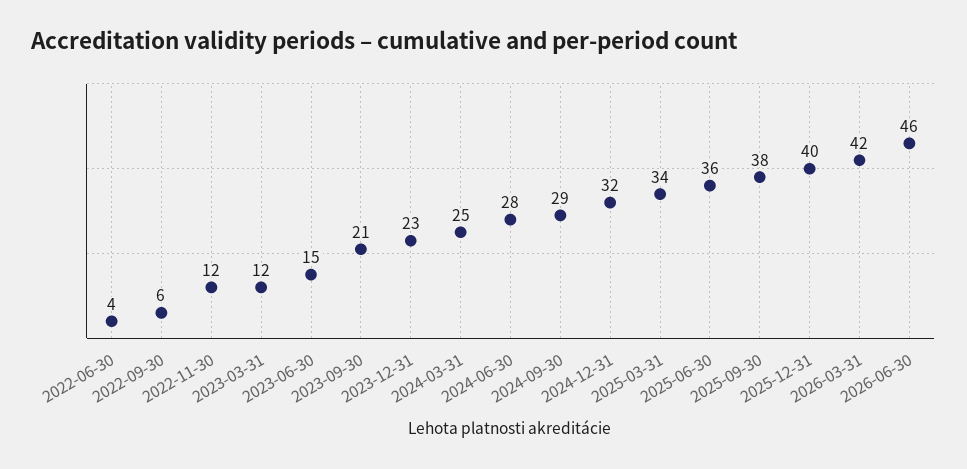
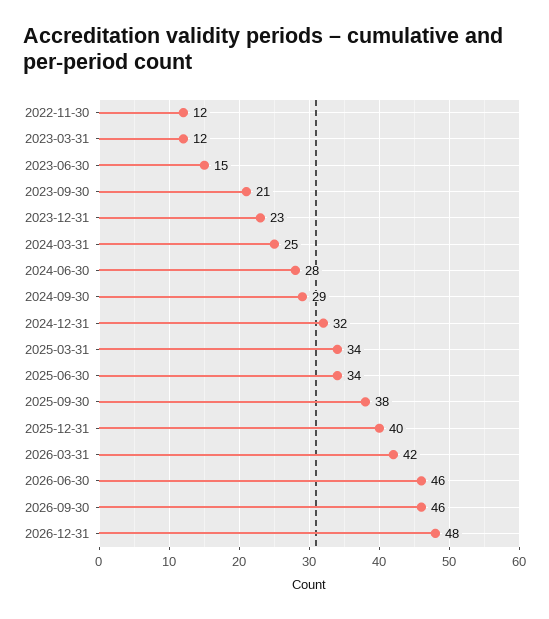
2022-06-30: 4 -> none
2022-09-30: 6 -> none
2025-06-30: 36 -> 34
2026-09-30: none -> 46
2026-12-31: none -> 48

